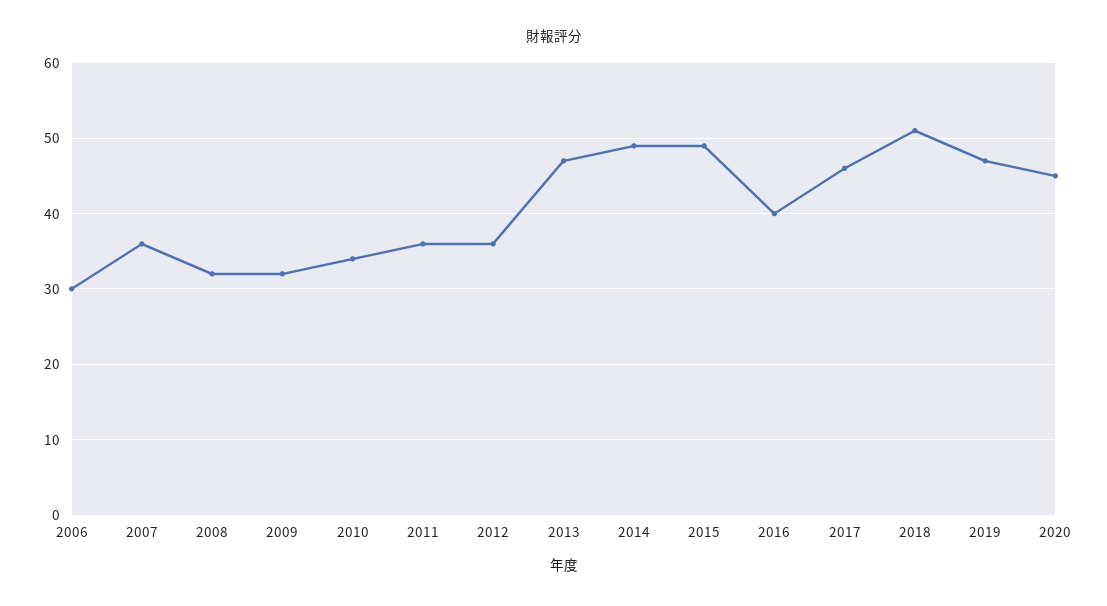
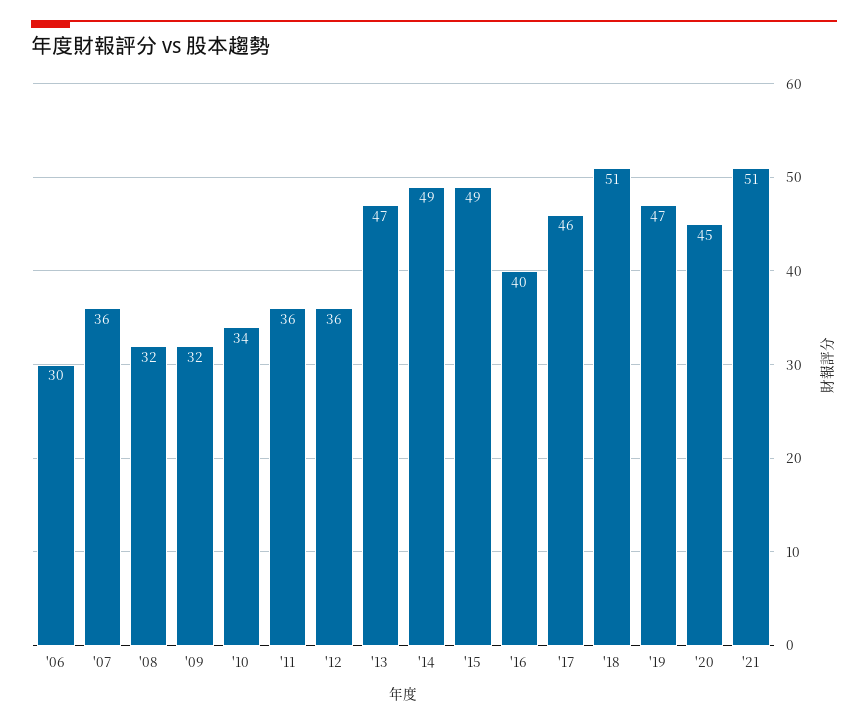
'21: none -> 51

